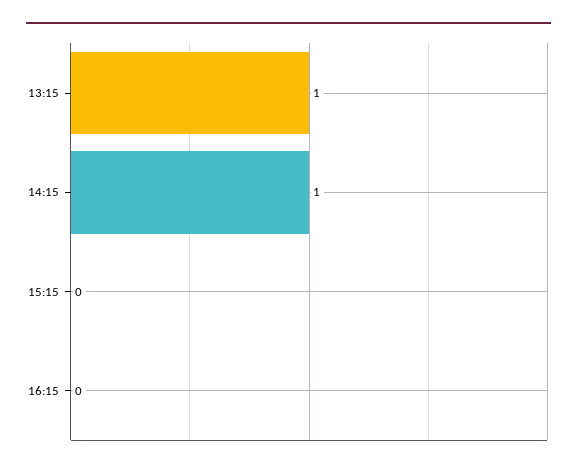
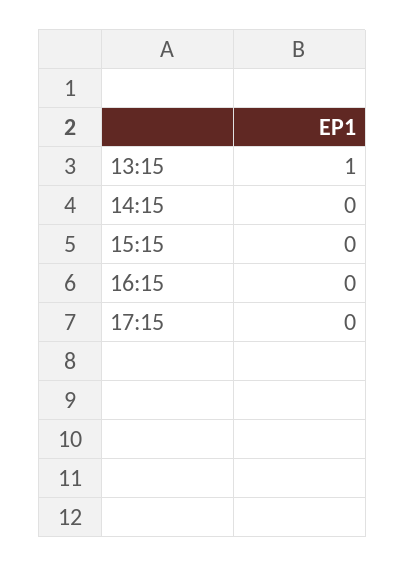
14:15: 1 -> 0
17:15: none -> 0

